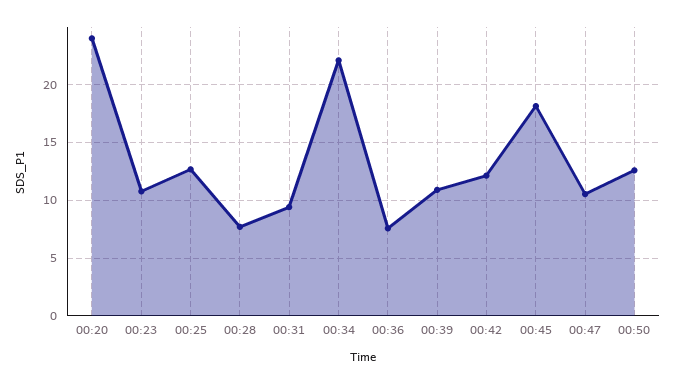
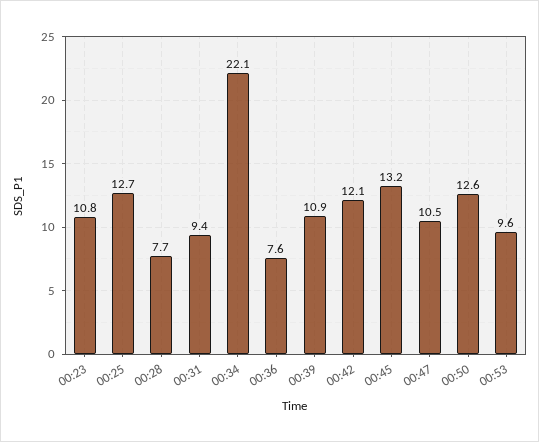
00:20: 24 -> none
00:45: 18 -> 13.2
00:53: none -> 9.6

